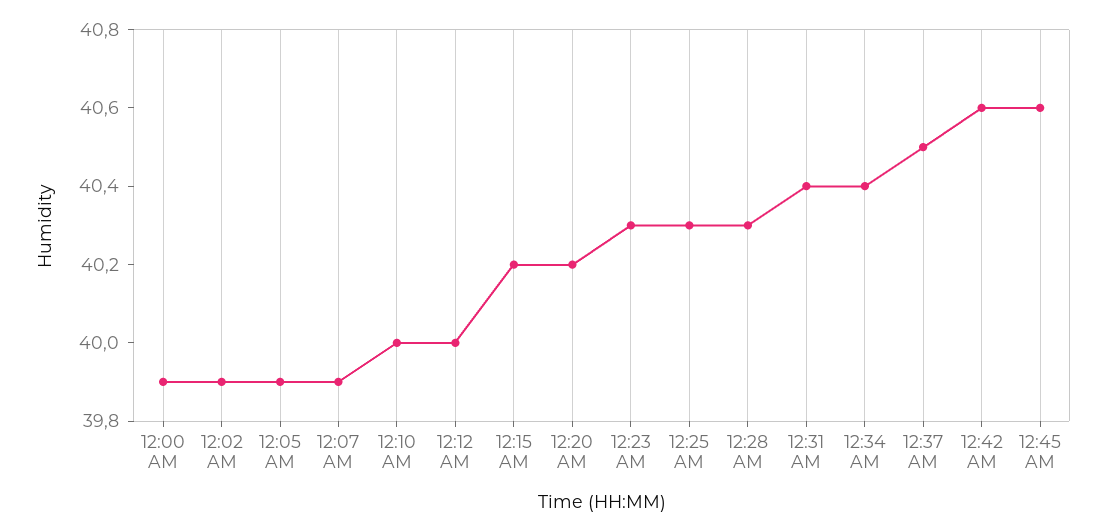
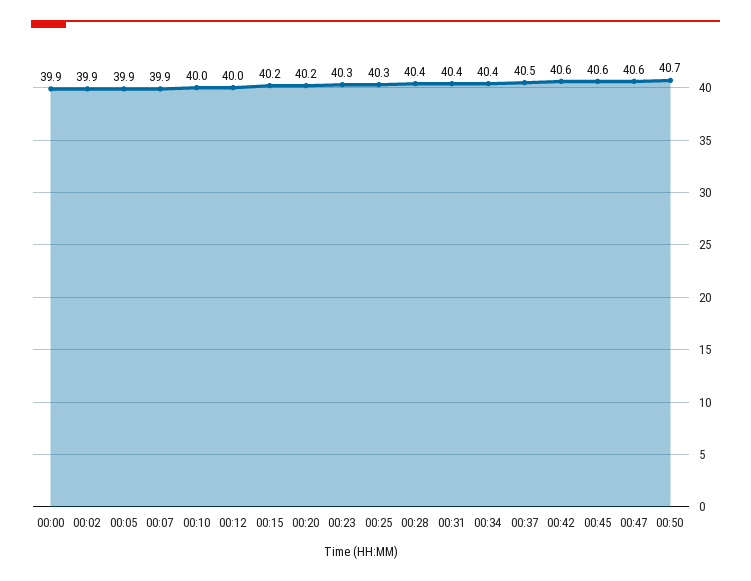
12:28 AM: 40.3 -> 40.4
00:47: none -> 40.6
00:50: none -> 40.7

